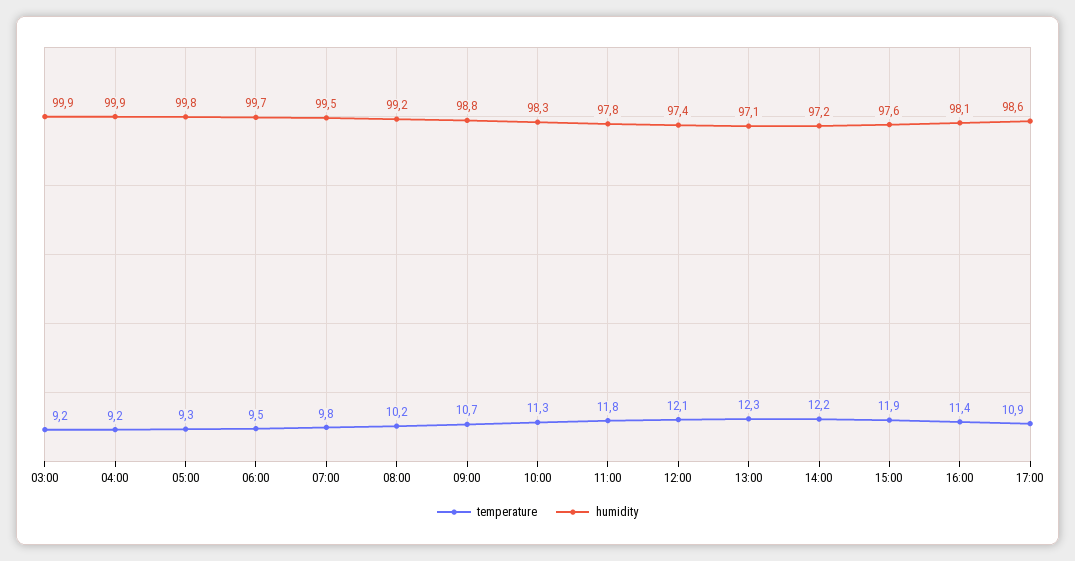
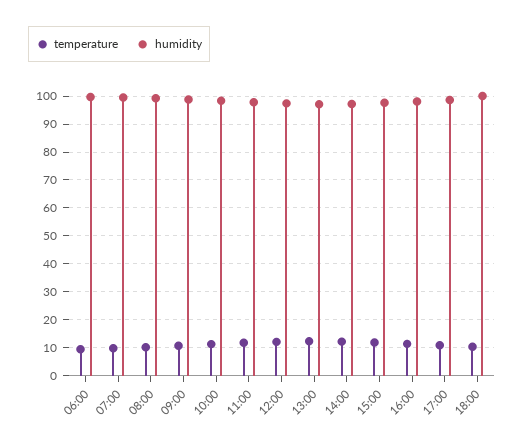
temperature, 03:00: 9.2 -> none
humidity, 03:00: 99.9 -> none
temperature, 04:00: 9.2 -> none
humidity, 04:00: 99.9 -> none
temperature, 05:00: 9.3 -> none
humidity, 05:00: 99.8 -> none
temperature, 18:00: none -> 10
humidity, 18:00: none -> 100

